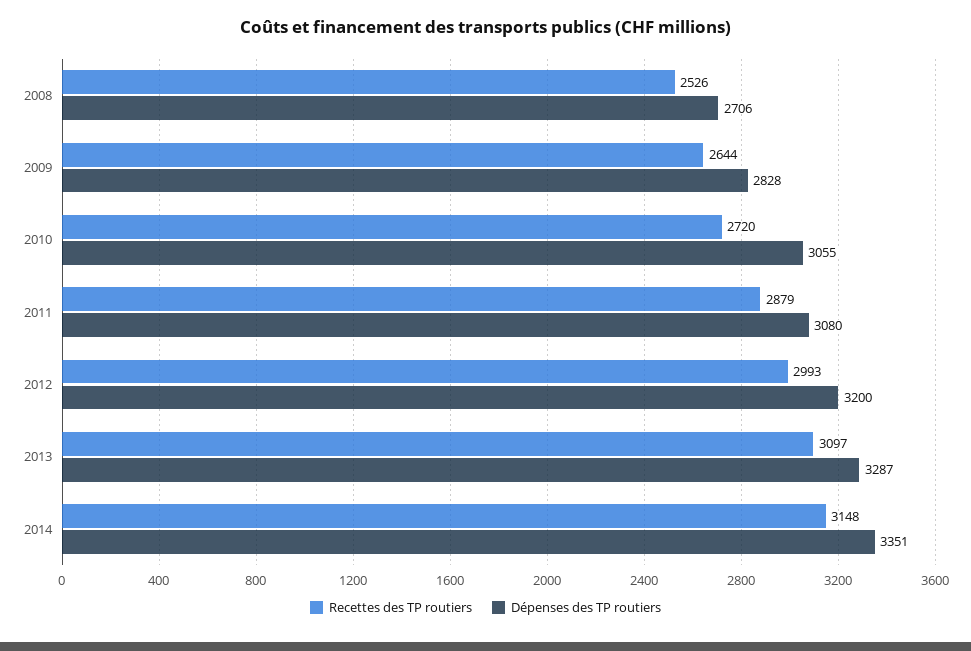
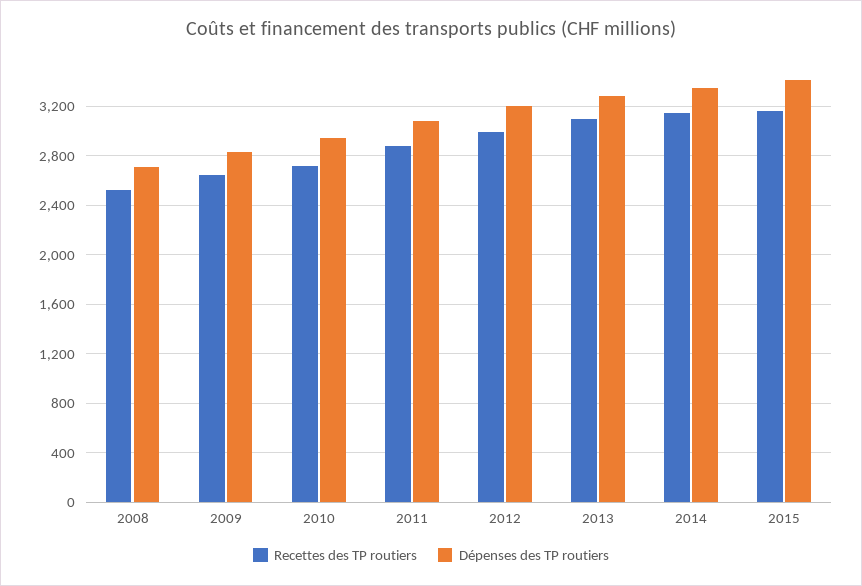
Dépenses des TP routiers, 2010: 3055 -> 2950
Recettes des TP routiers, 2015: none -> 3150
Dépenses des TP routiers, 2015: none -> 3400

